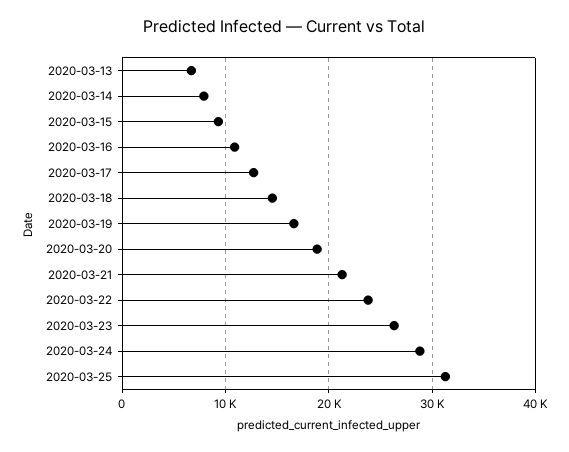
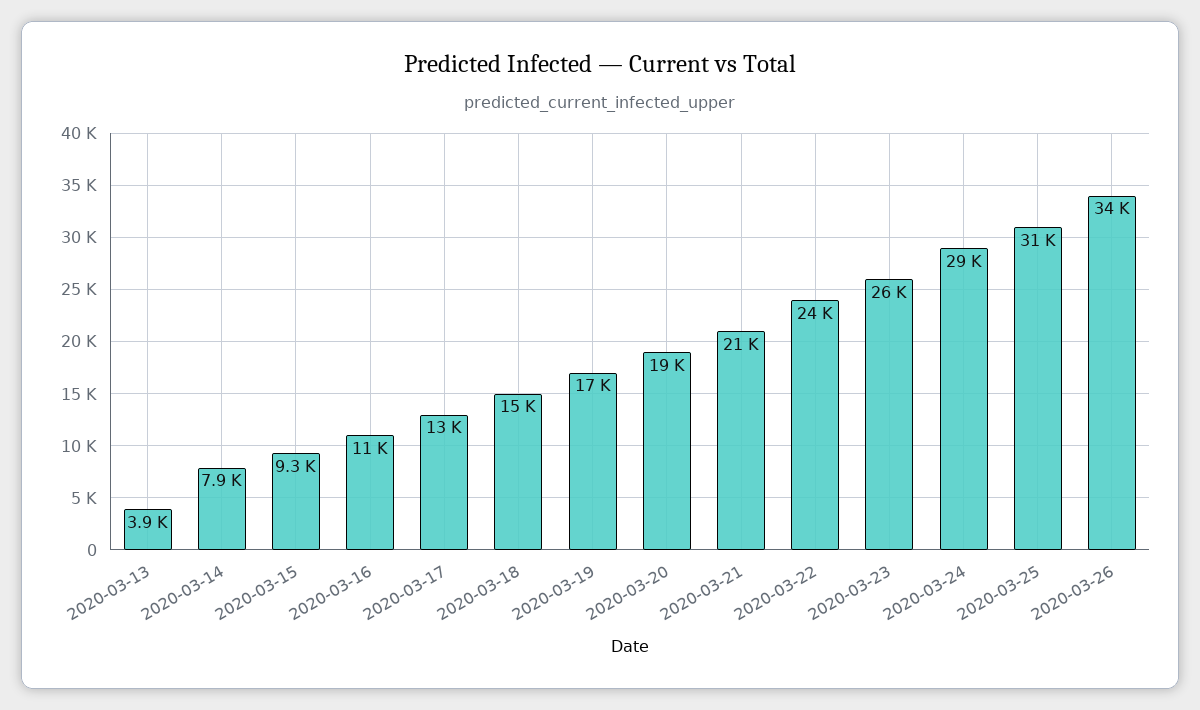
2020-03-13: 7000 -> 3900
2020-03-26: none -> 34000

